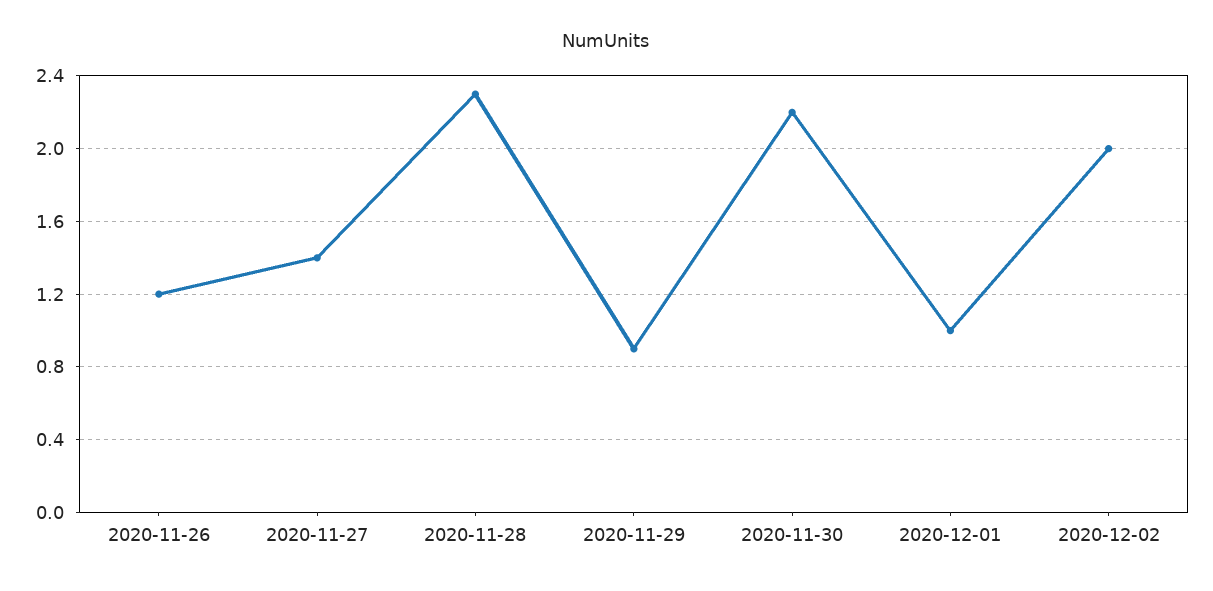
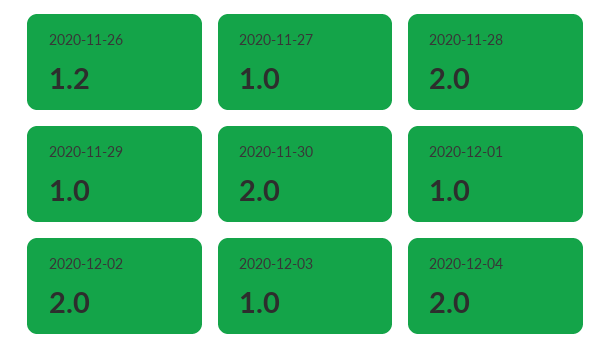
2020-11-27: 1.4 -> 1
2020-11-28: 2.3 -> 2
2020-11-29: 0.9 -> 1
2020-11-30: 2.2 -> 2
2020-12-03: none -> 1
2020-12-04: none -> 2

